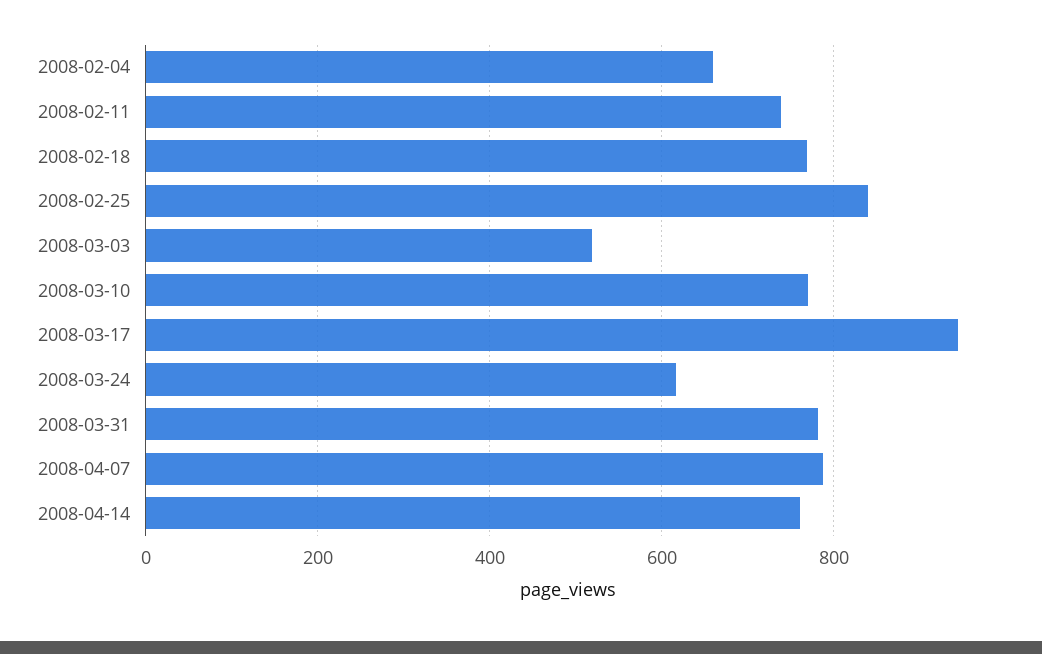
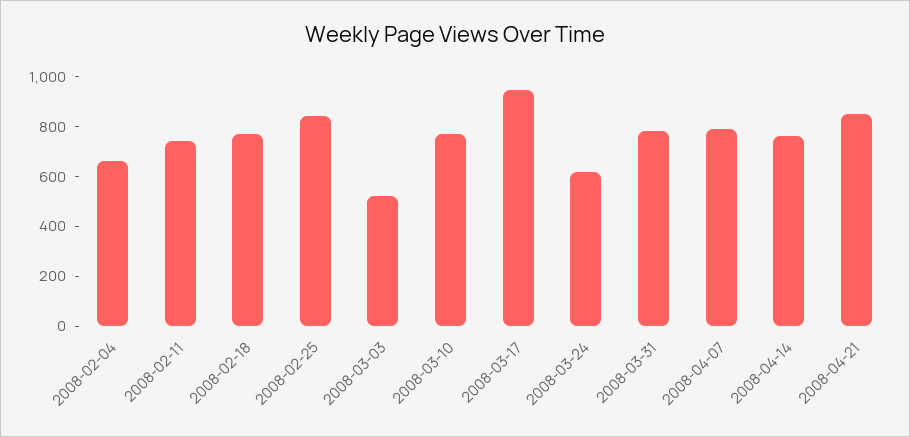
2008-04-21: none -> 850

